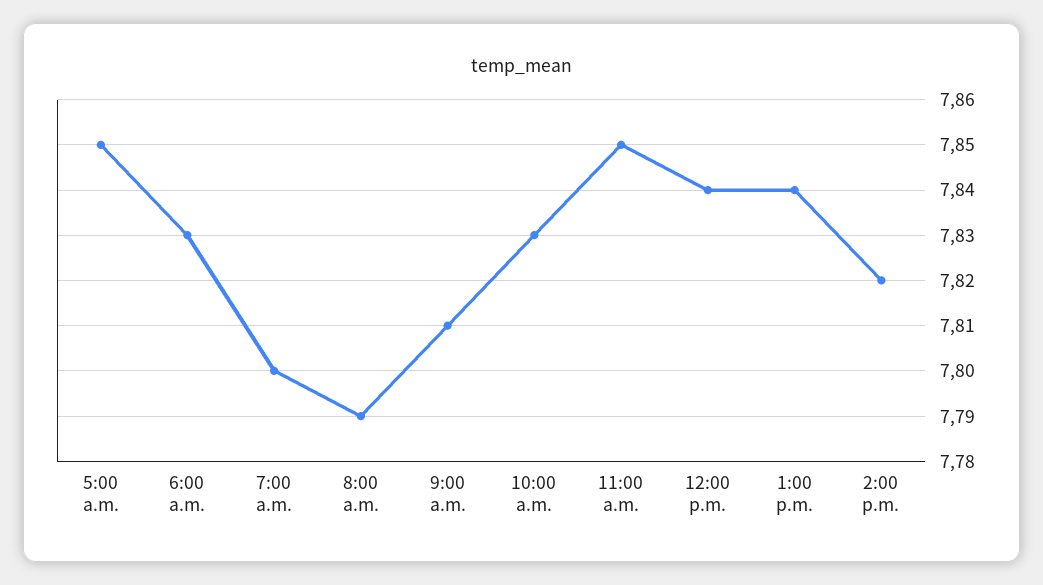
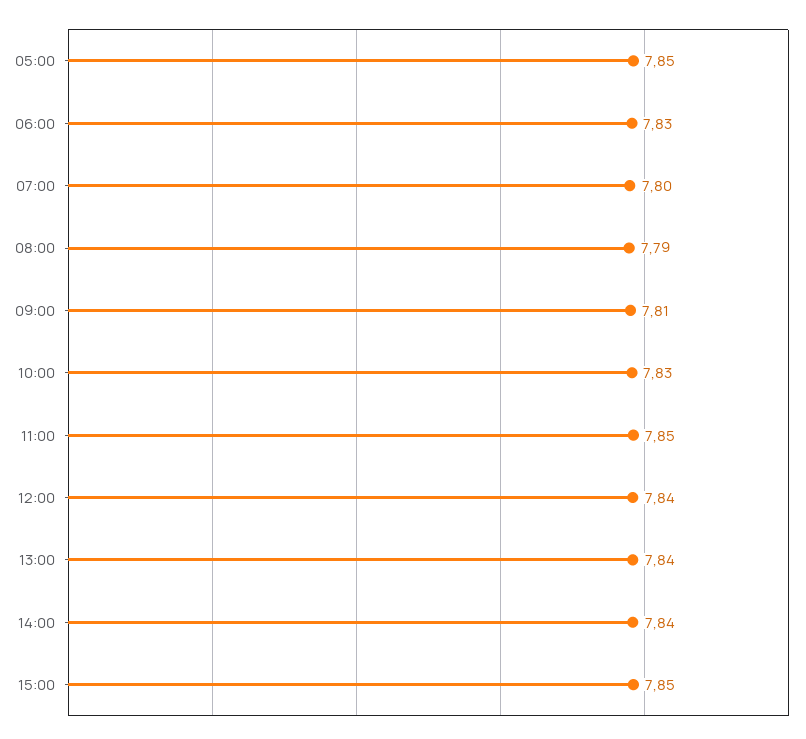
2:00 p.m.: 7.82 -> 7.84
15:00: none -> 7.85

